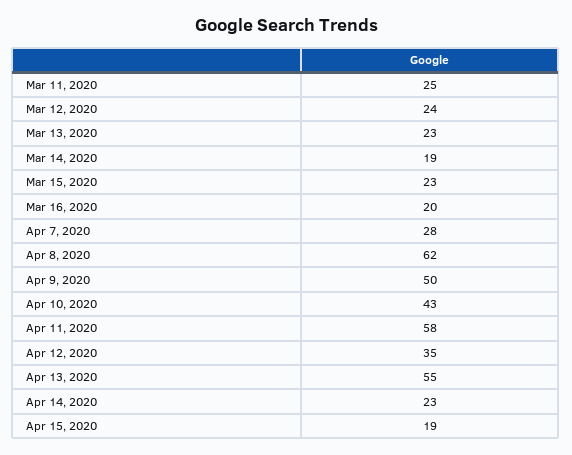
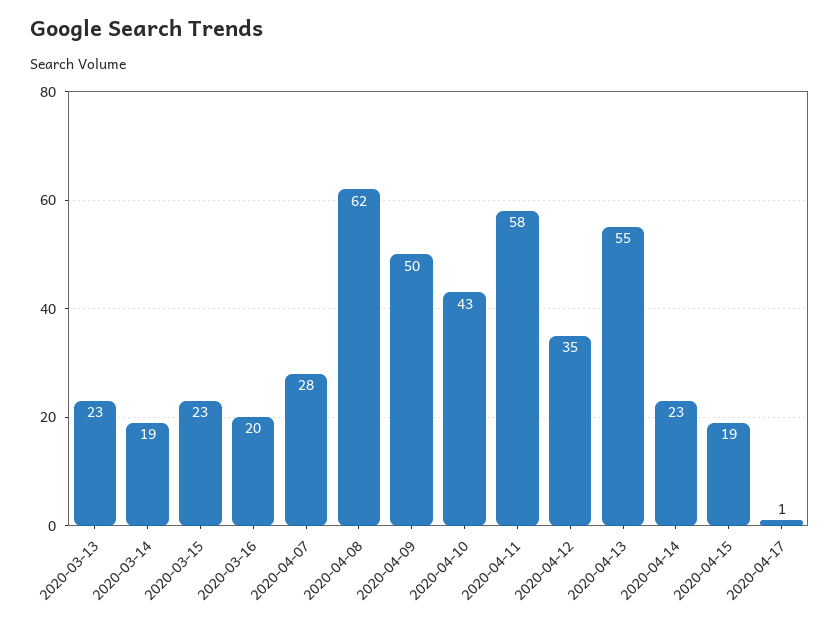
Mar 11, 2020: 25 -> none
Mar 12, 2020: 24 -> none
2020-04-17: none -> 1

